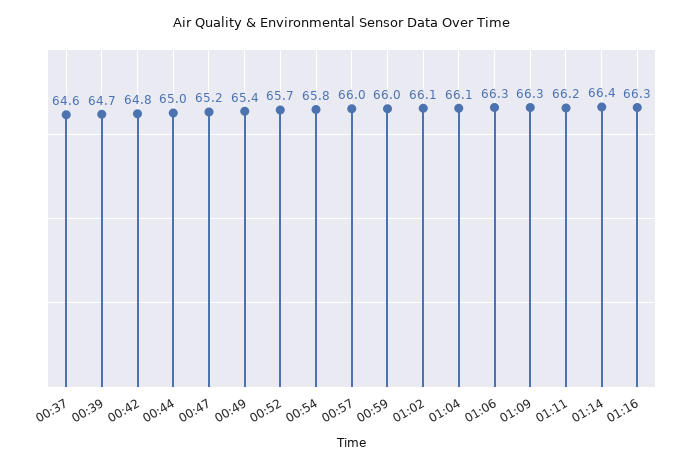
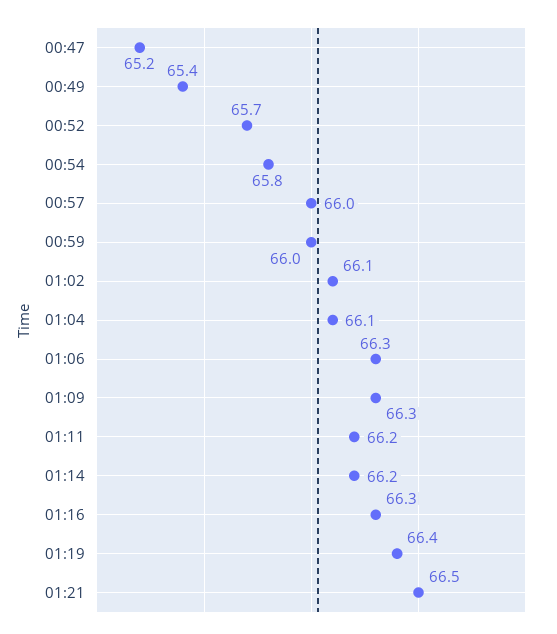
00:37: 64.6 -> none
00:39: 64.7 -> none
00:42: 64.8 -> none
00:44: 65 -> none
01:14: 66.4 -> 66.2
01:19: none -> 66.4
01:21: none -> 66.5

